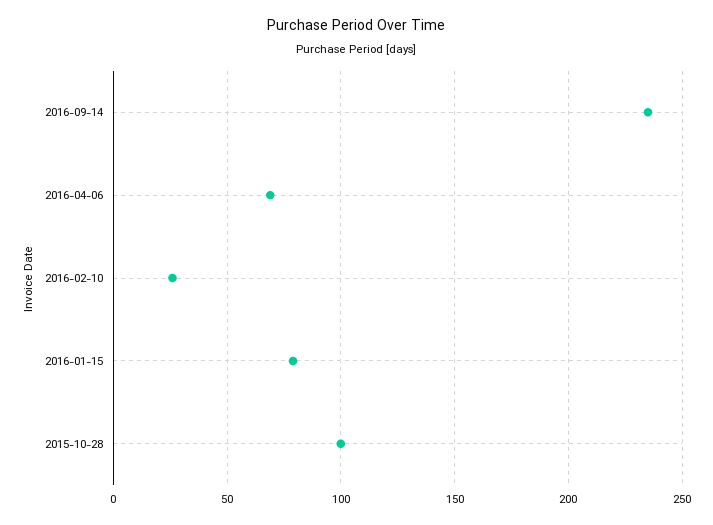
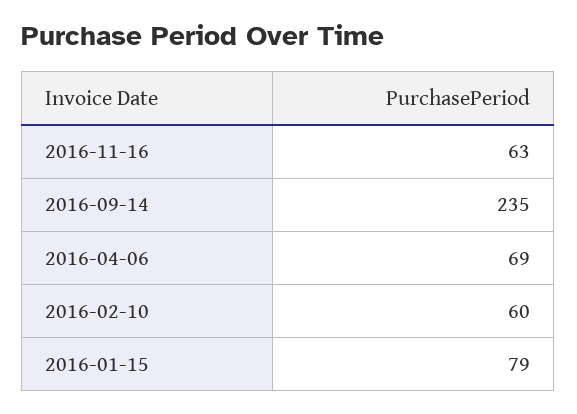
2016-02-10: 25 -> 60
2015-10-28: 100 -> none
2016-11-16: none -> 63

